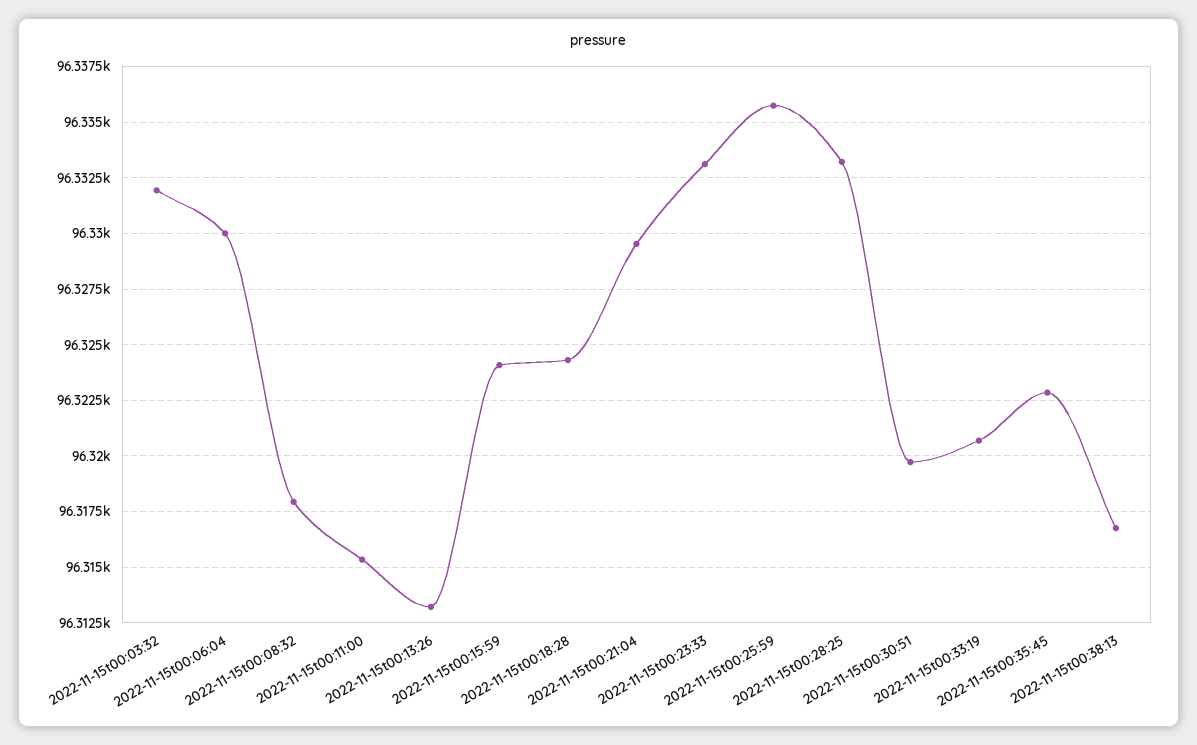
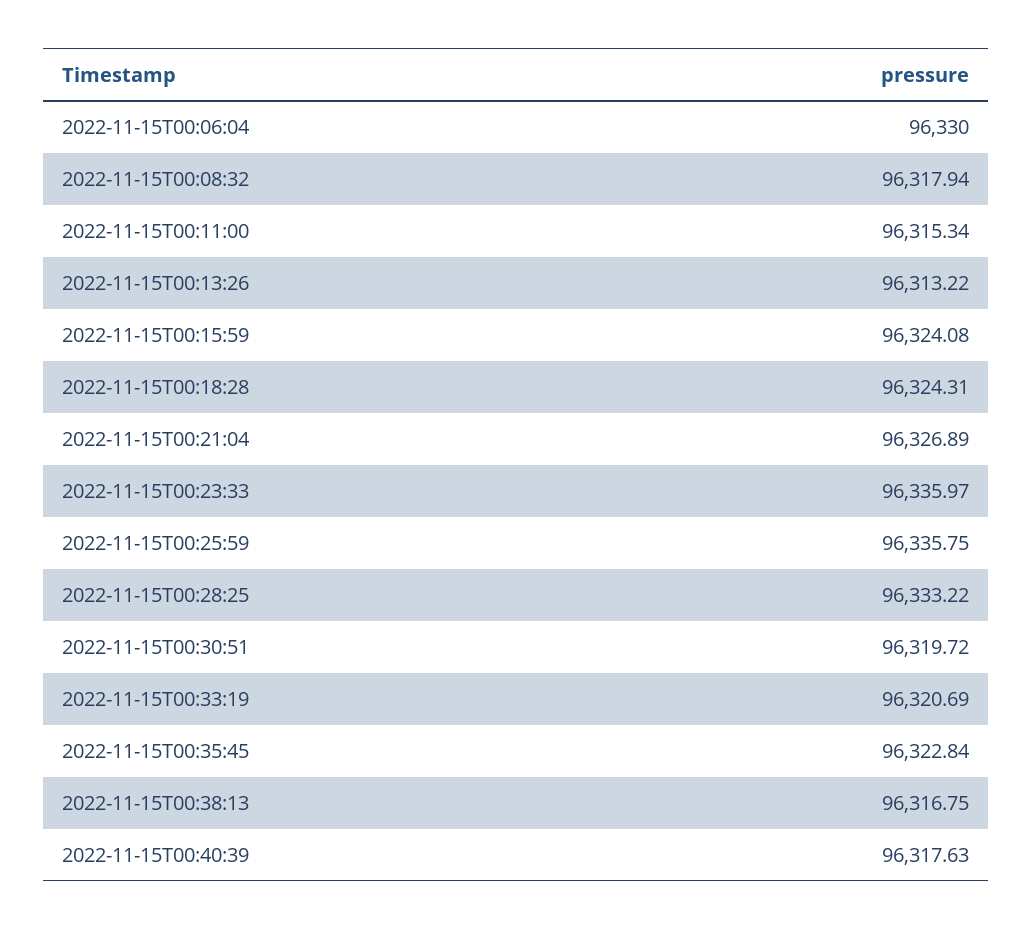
2022-11-15t00:03:32: 96332 -> none
2022-11-15t00:21:04: 96329.5 -> 96326.89
2022-11-15t00:23:33: 96333 -> 96335.97
2022-11-15T00:40:39: none -> 96317.63

